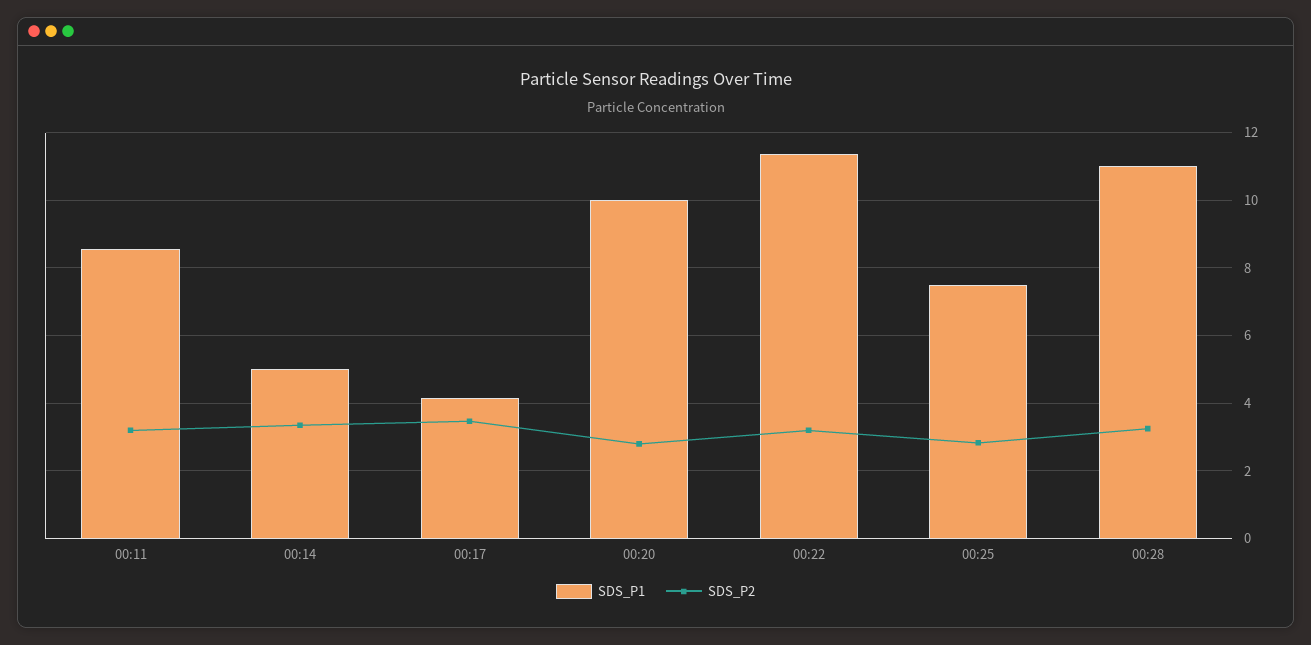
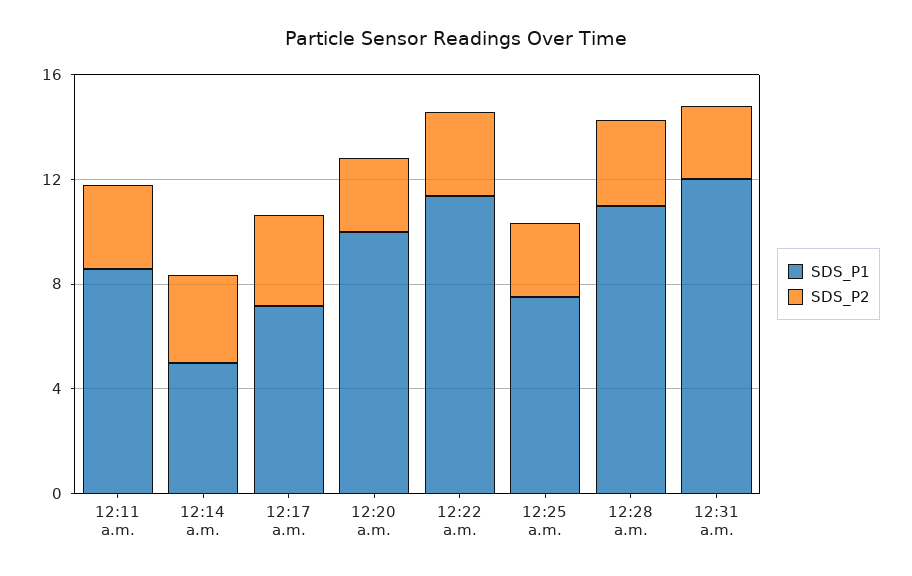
SDS_P1, 00:17: 4.2 -> 7
SDS_P1, 12:31 a.m.: none -> 12
SDS_P2, 12:31 a.m.: none -> 3

